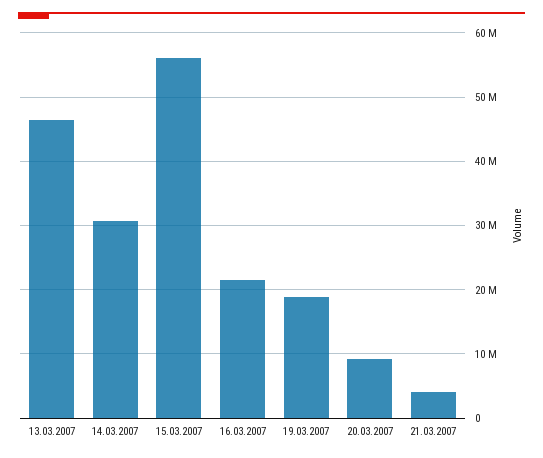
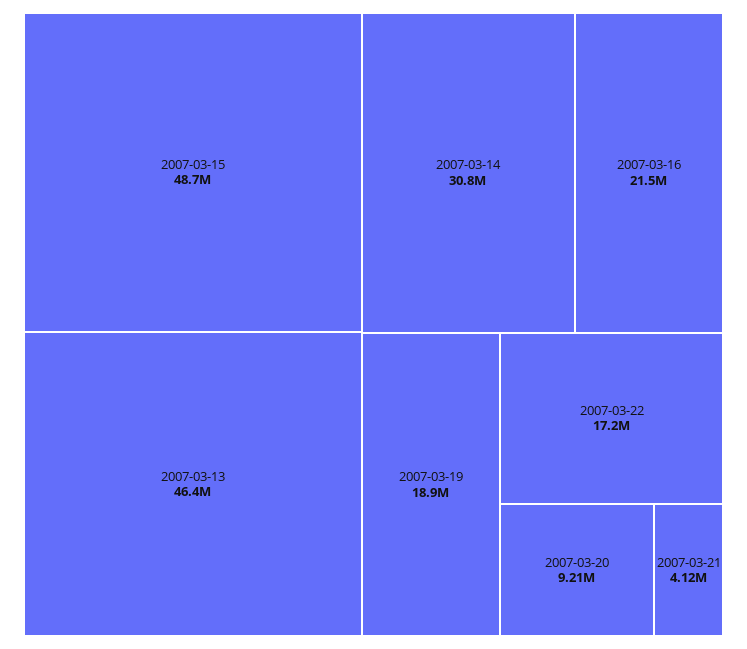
15.03.2007: 56000000 -> 48700000
2007-03-22: none -> 17200000

